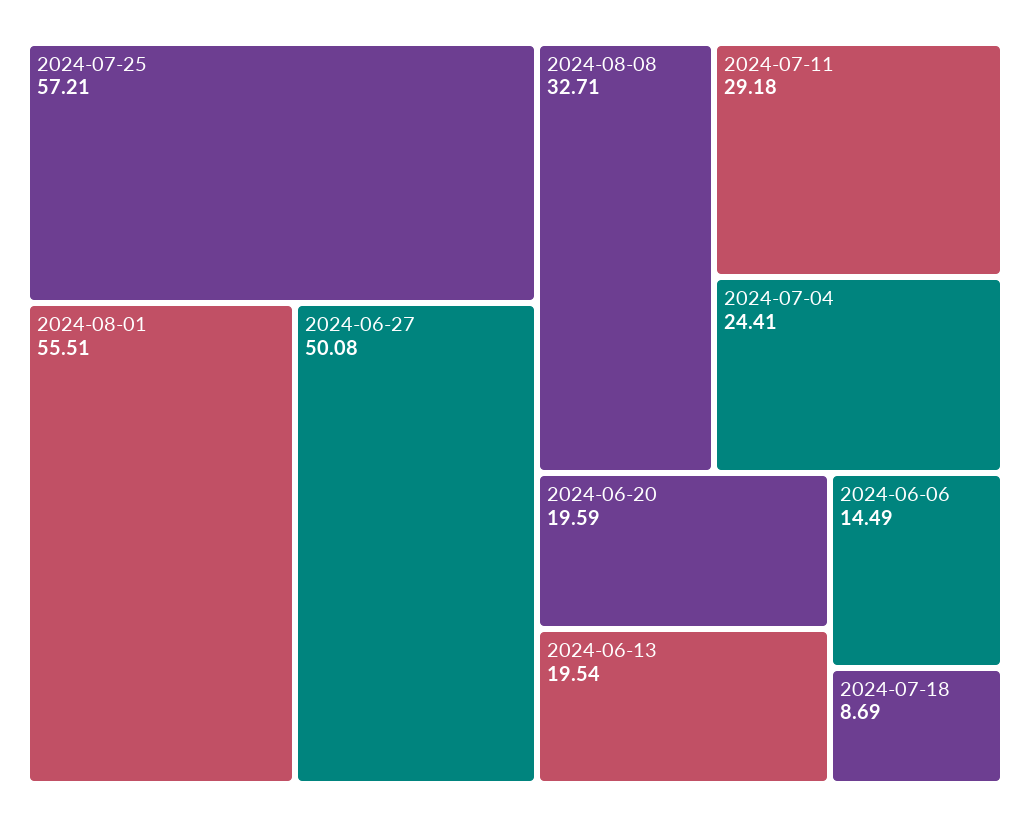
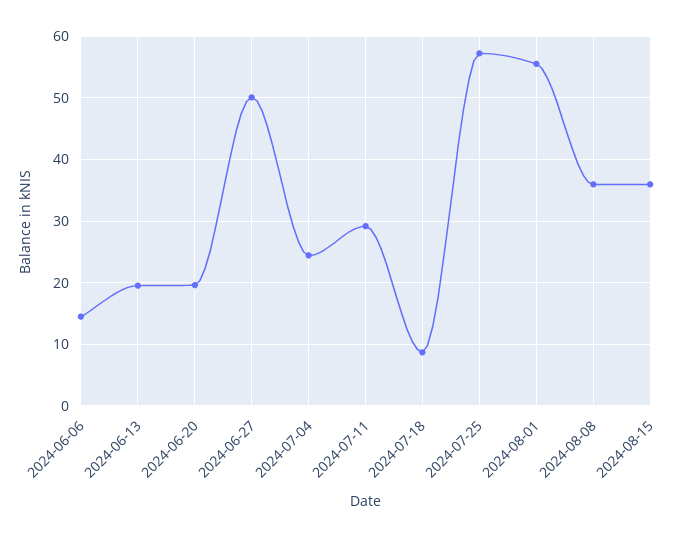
2024-08-08: 32.71 -> 36
2024-08-15: none -> 36

